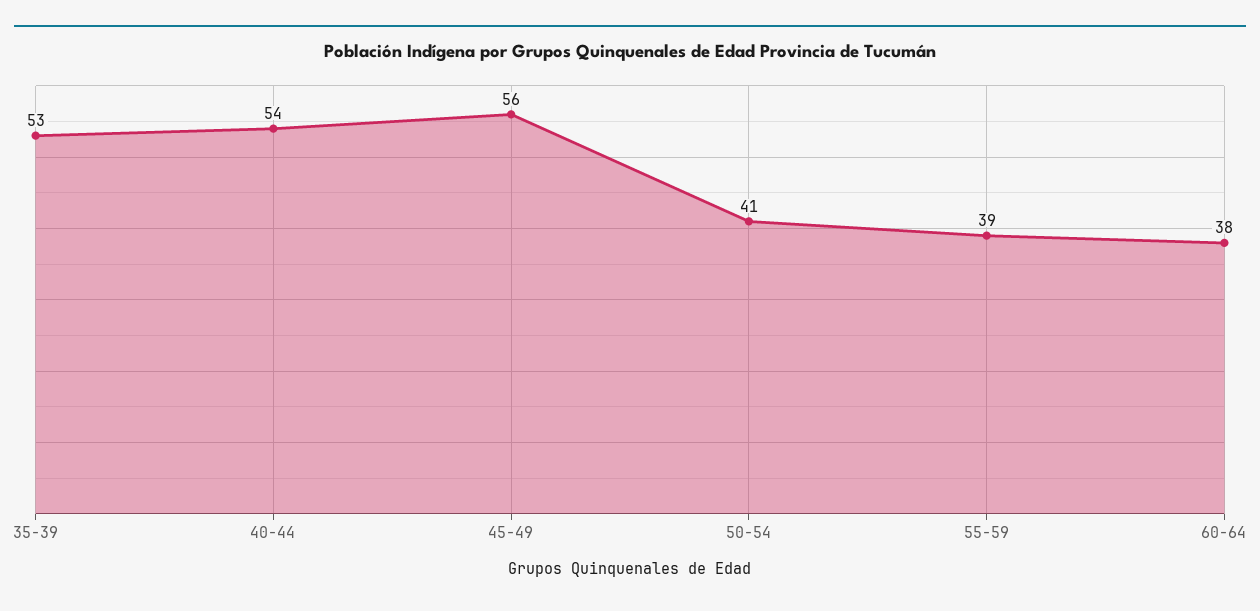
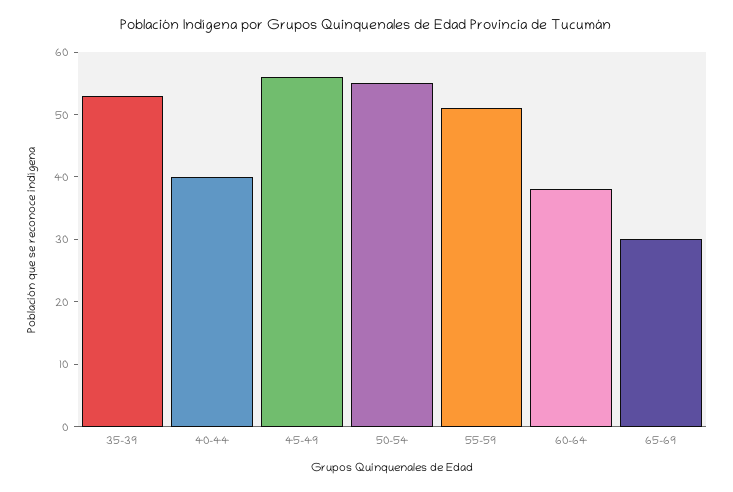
40-44: 54 -> 40
50-54: 41 -> 55
55-59: 39 -> 50
65-69: none -> 30

